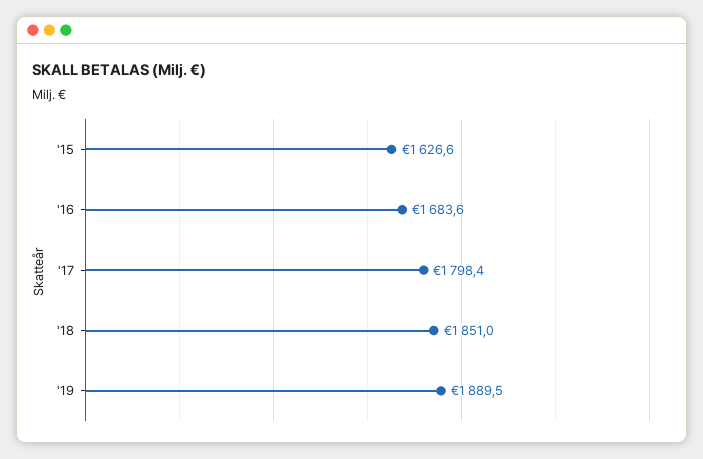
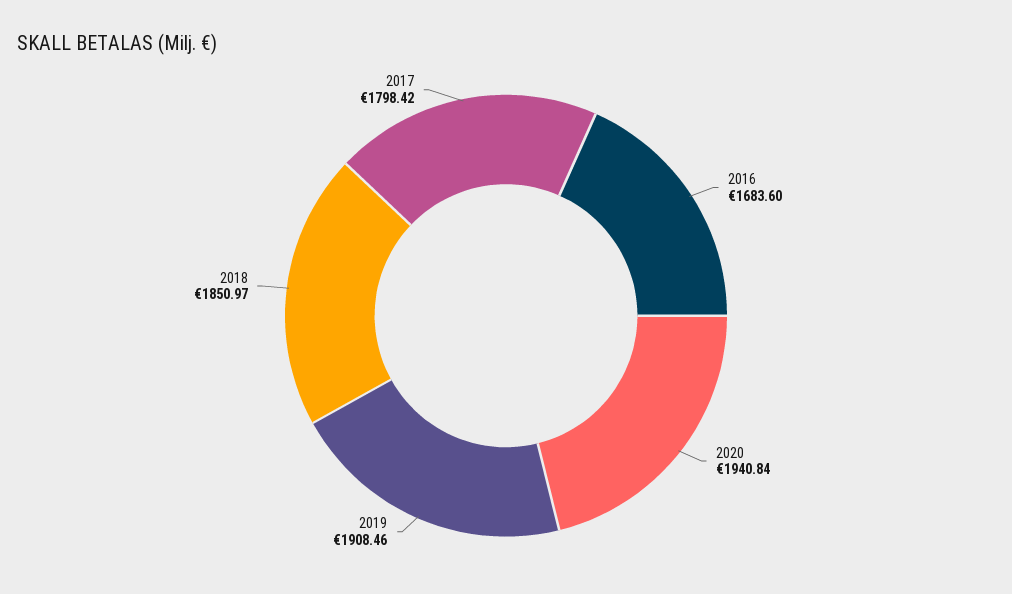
'15: 1626.6 -> none
'19: 1889.5 -> 1908.46
2020: none -> 1940.84

